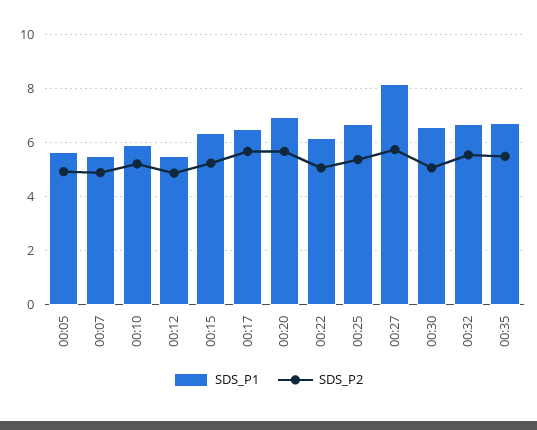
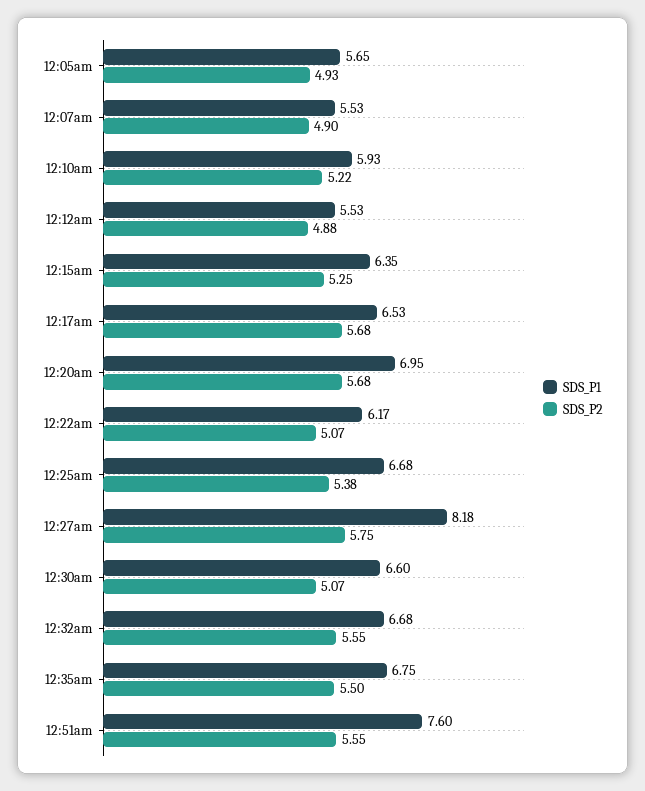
SDS_P1, 12:51am: none -> 7.6
SDS_P2, 12:51am: none -> 5.55

